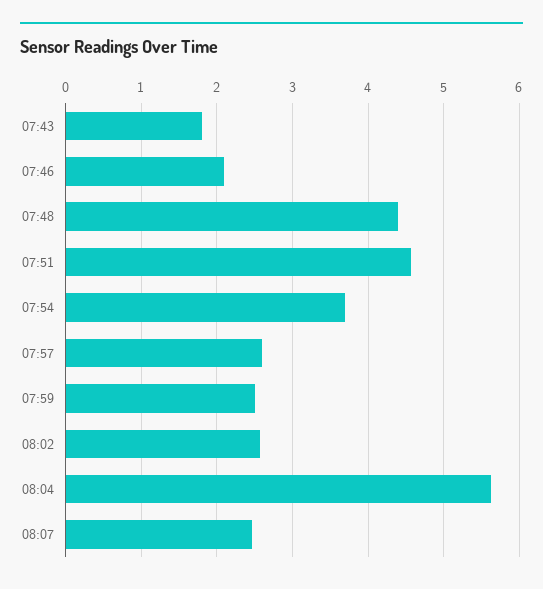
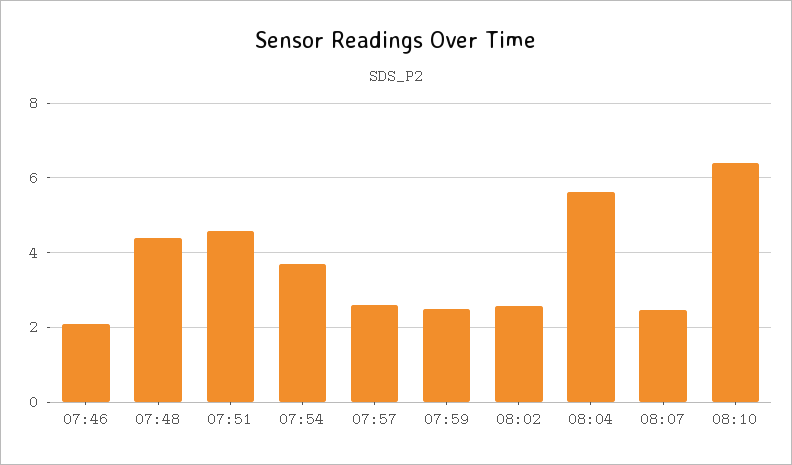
07:43: 1.8 -> none
08:10: none -> 6.4

